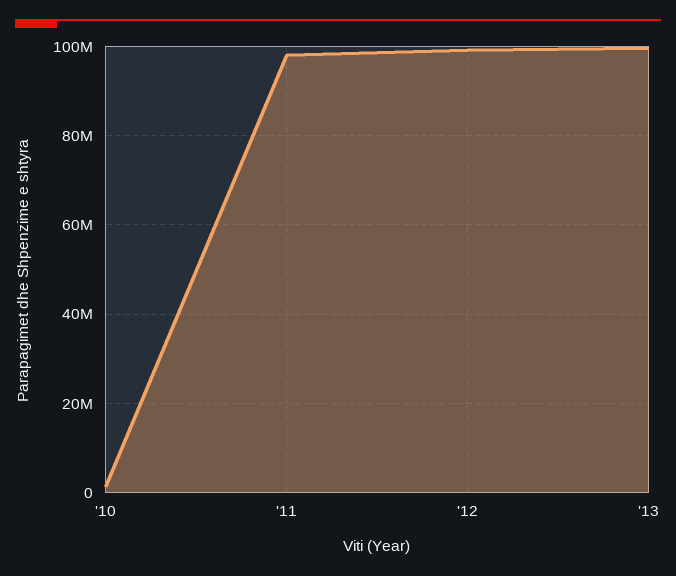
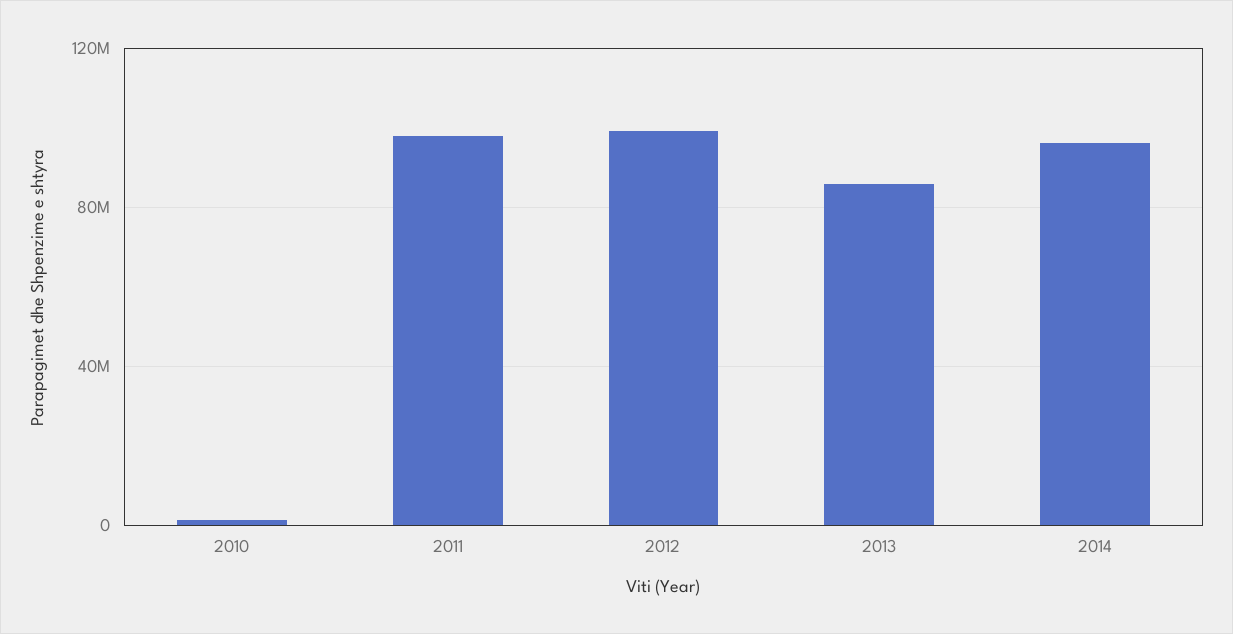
'13: 100000000 -> 85000000
2014: none -> 95000000

